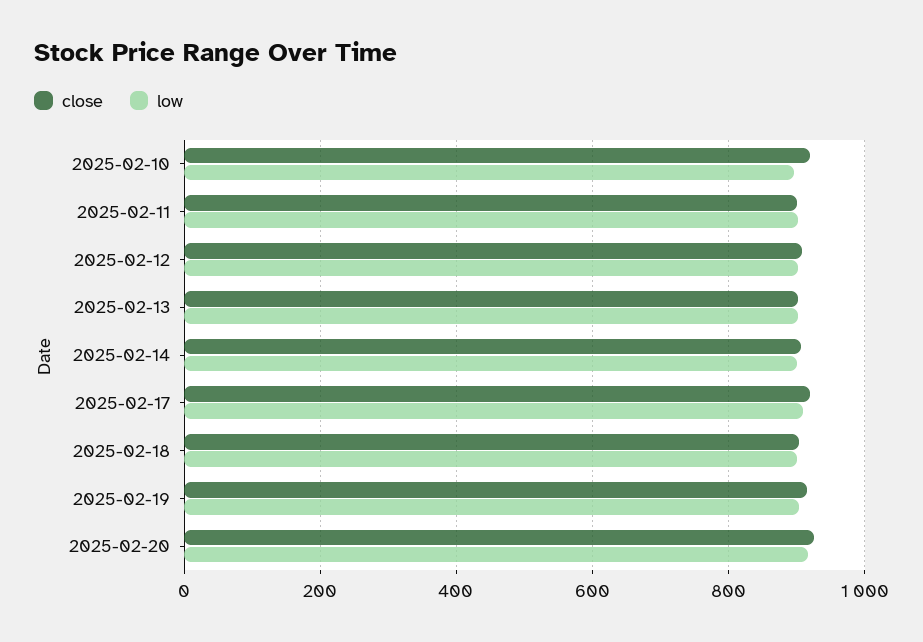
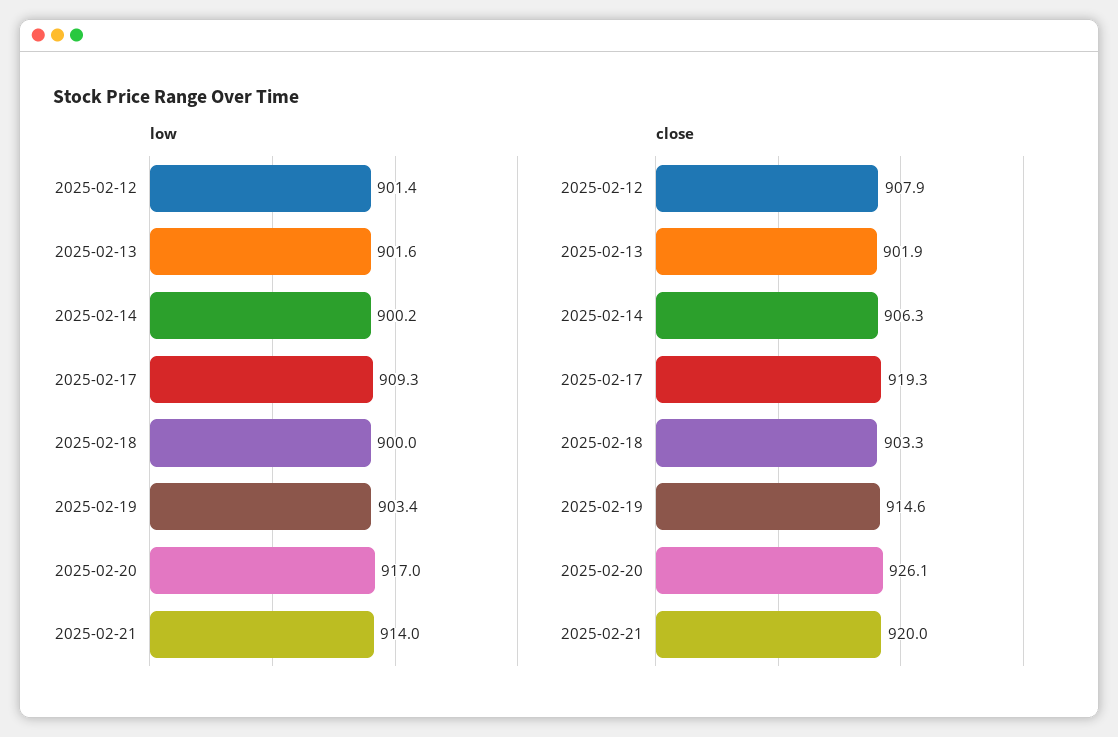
close, 2025-02-10: 920 -> none
low, 2025-02-10: 900 -> none
close, 2025-02-11: 900 -> none
low, 2025-02-11: 900 -> none
low, 2025-02-21: none -> 914
close, 2025-02-21: none -> 920

